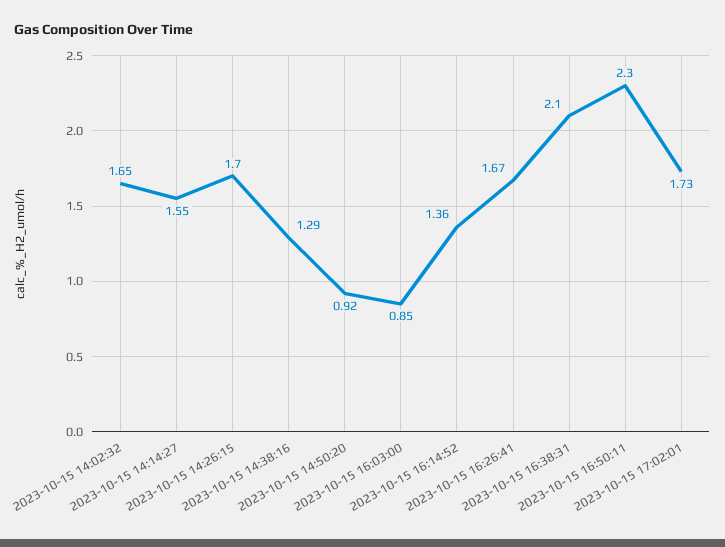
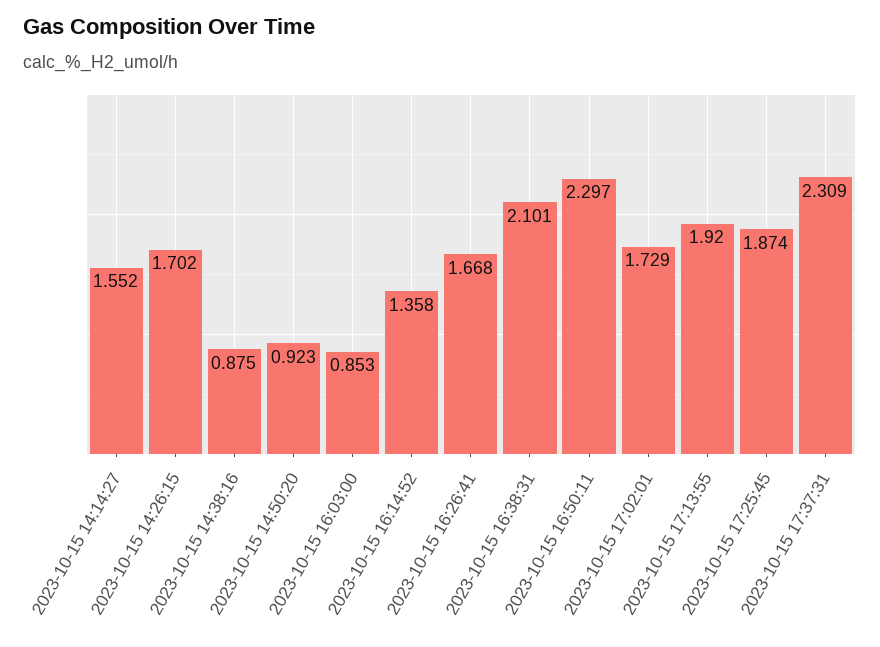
2023-10-15 14:02:32: 1.65 -> none
2023-10-15 14:38:16: 1.29 -> 0.875
2023-10-15 17:13:55: none -> 1.92
2023-10-15 17:25:45: none -> 1.874
2023-10-15 17:37:31: none -> 2.309

